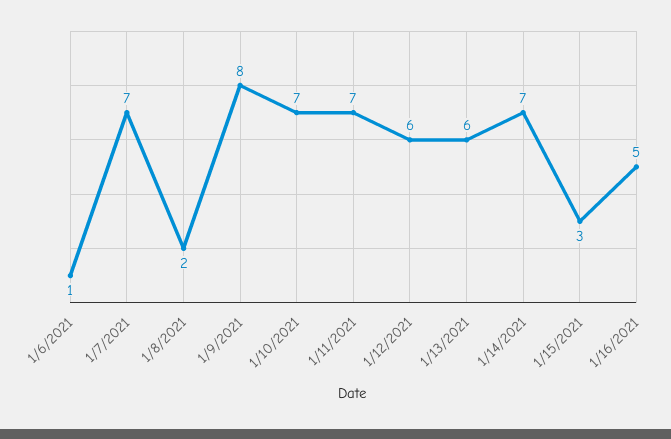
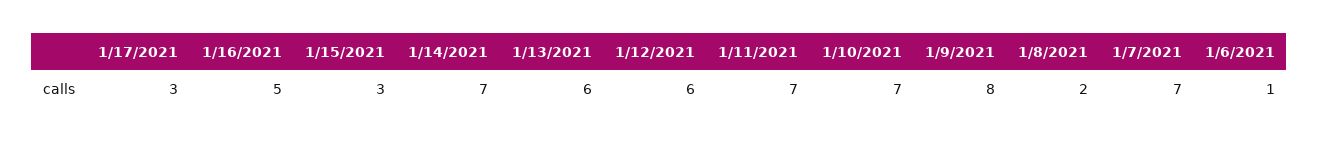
1/17/2021: none -> 3

